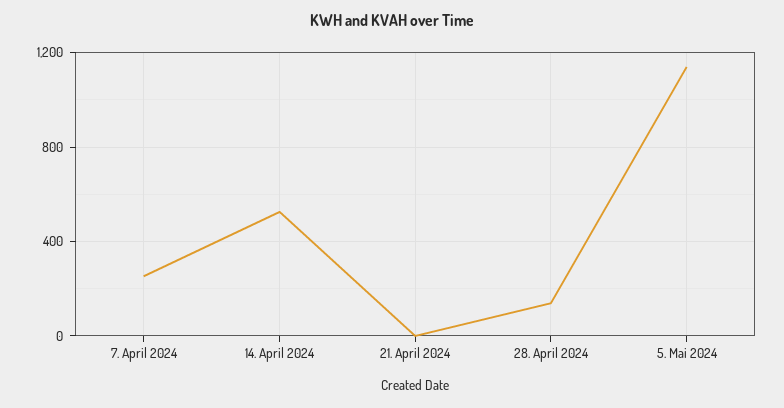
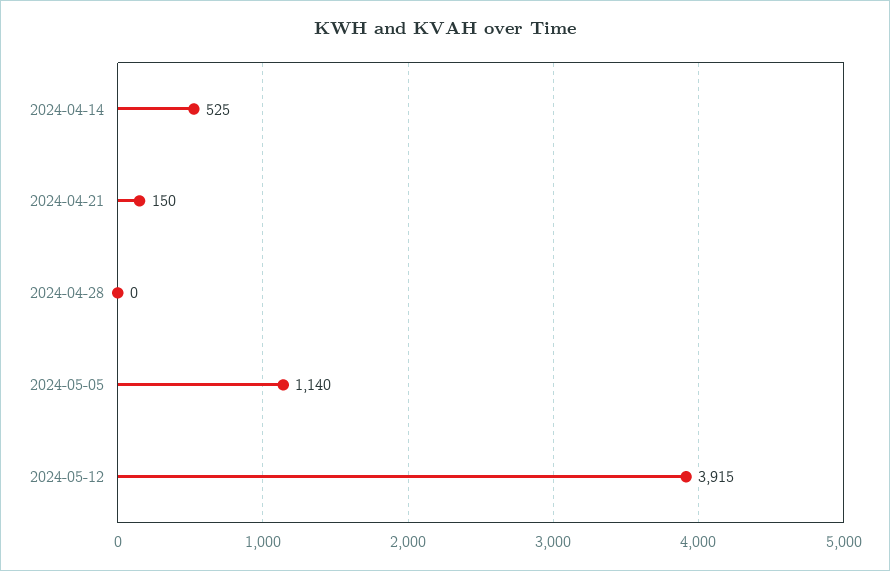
7. April 2024: 250 -> none
21. April 2024: 0 -> 150
28. April 2024: 150 -> 0
2024-05-12: none -> 3915

